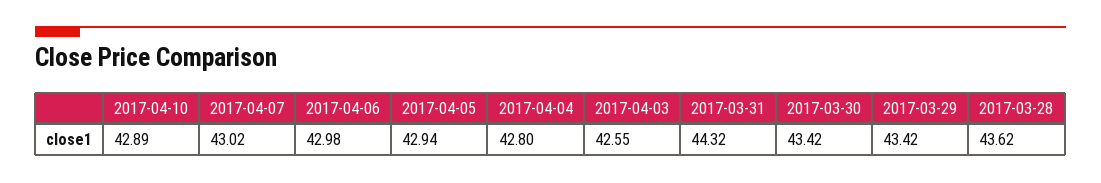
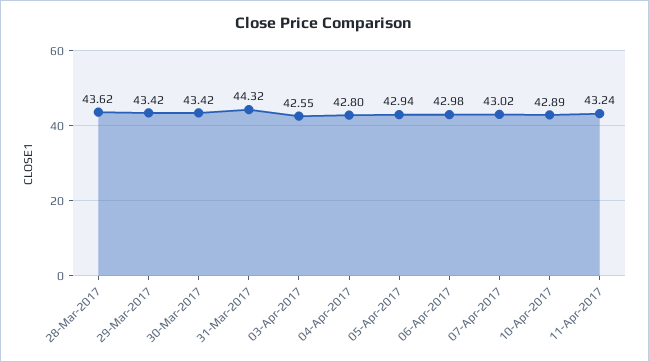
11-Apr-2017: none -> 43.24

